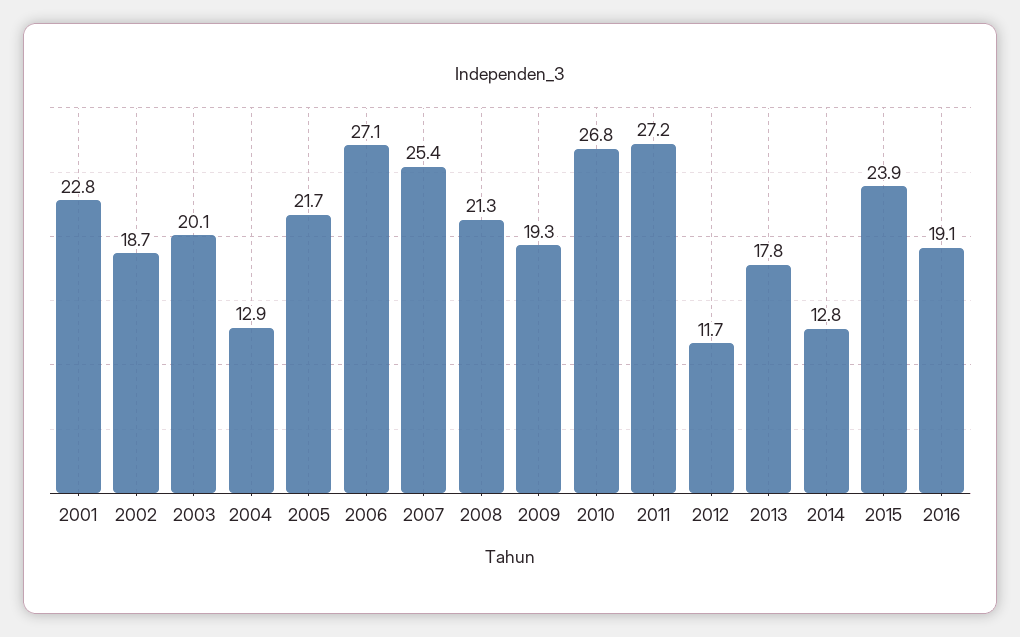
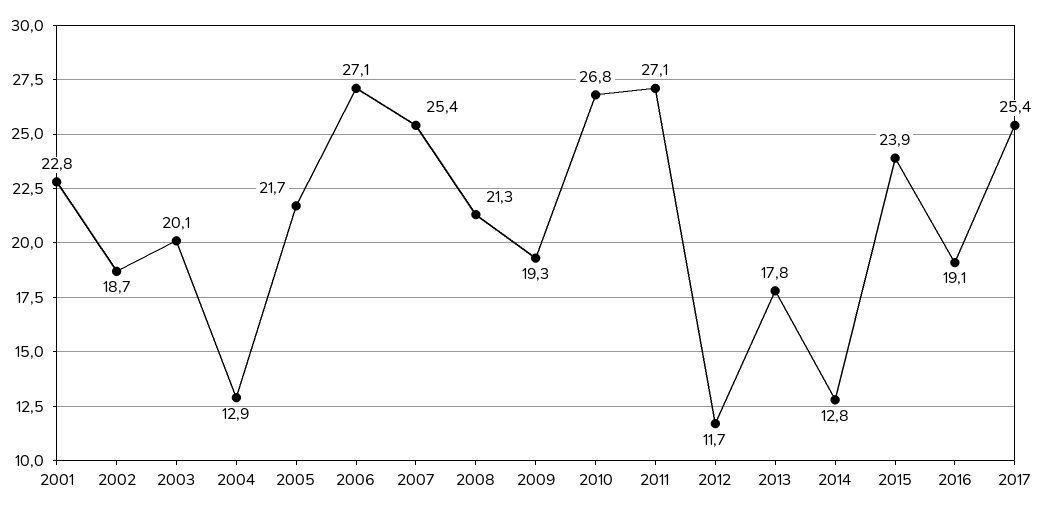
2011: 27.2 -> 27.1
2017: none -> 25.4

